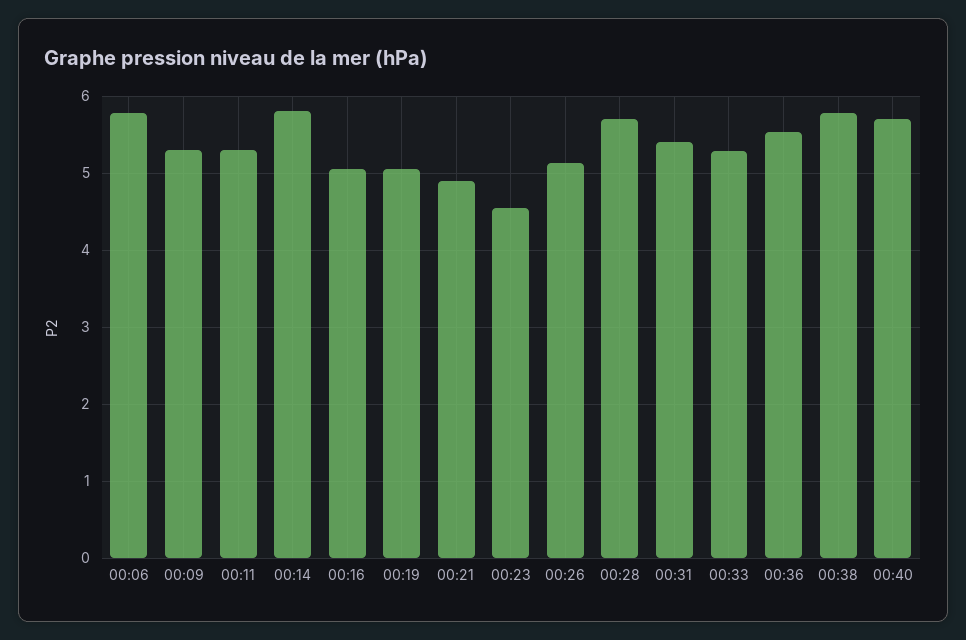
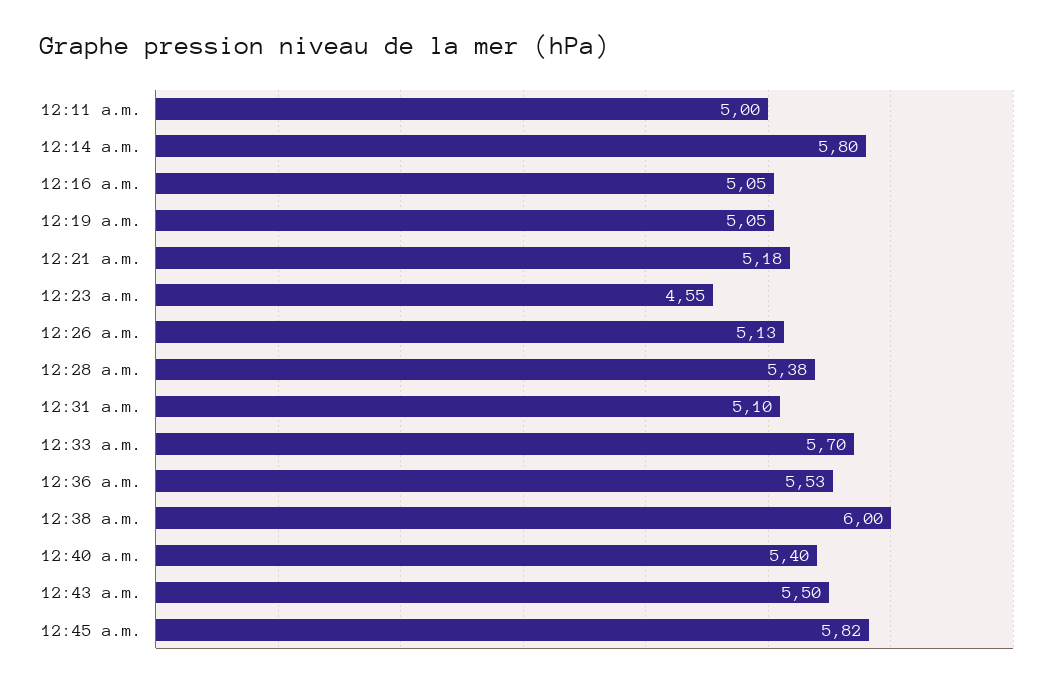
00:06: 5.8 -> none
00:09: 5.3 -> none
00:11: 5.3 -> 5
00:21: 4.9 -> 5.18
00:28: 5.7 -> 5.38
00:31: 5.4 -> 5.1
00:33: 5.3 -> 5.7
00:38: 5.8 -> 6
00:40: 5.7 -> 5.4
12:43 a.m.: none -> 5.5
12:45 a.m.: none -> 5.82

